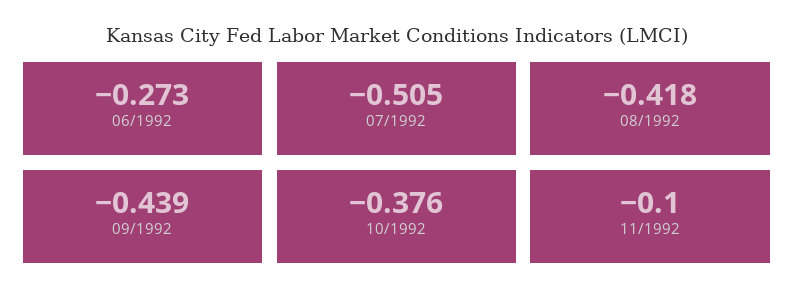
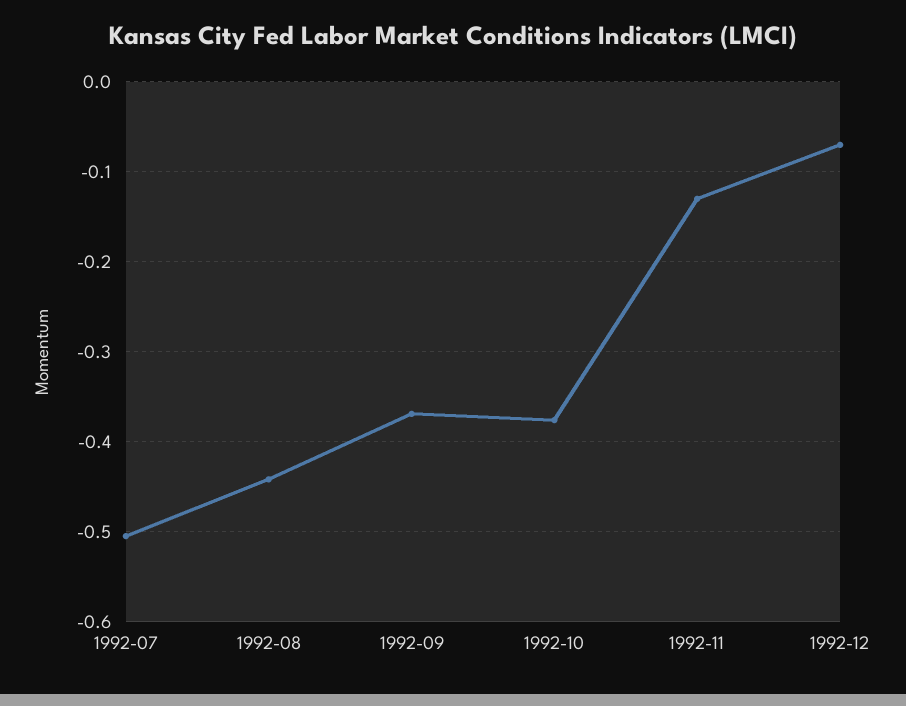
06/1992: -0.273 -> none
08/1992: -0.418 -> -0.44
09/1992: -0.439 -> -0.37
11/1992: -0.1 -> -0.13
1992-12: none -> -0.07

